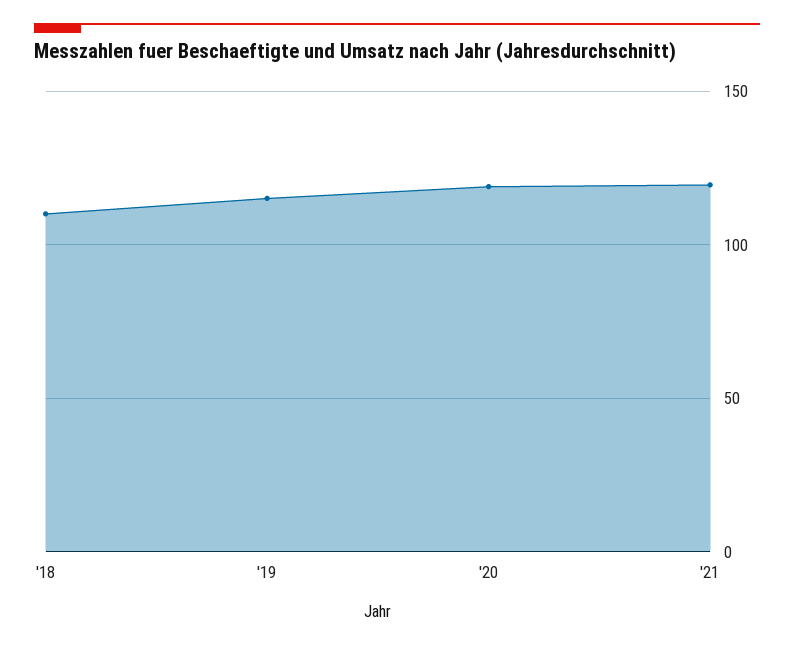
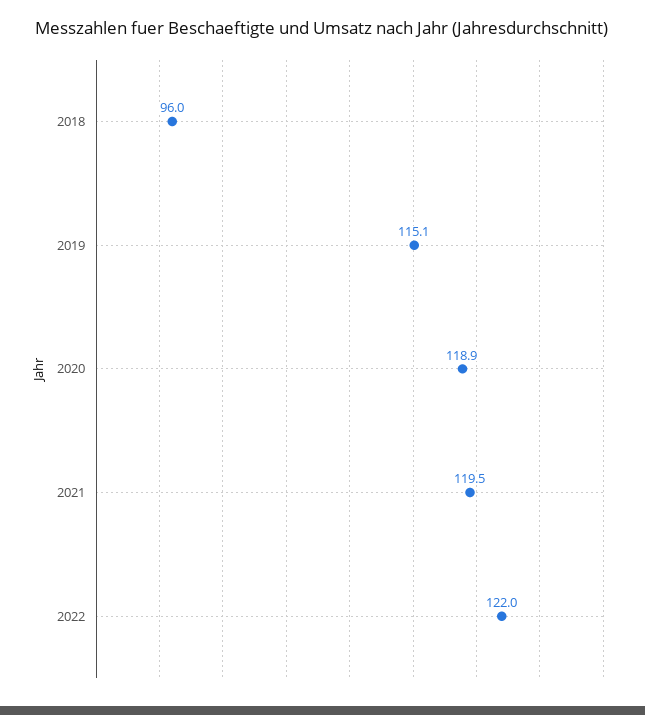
'18: 110 -> 96
2022: none -> 122

